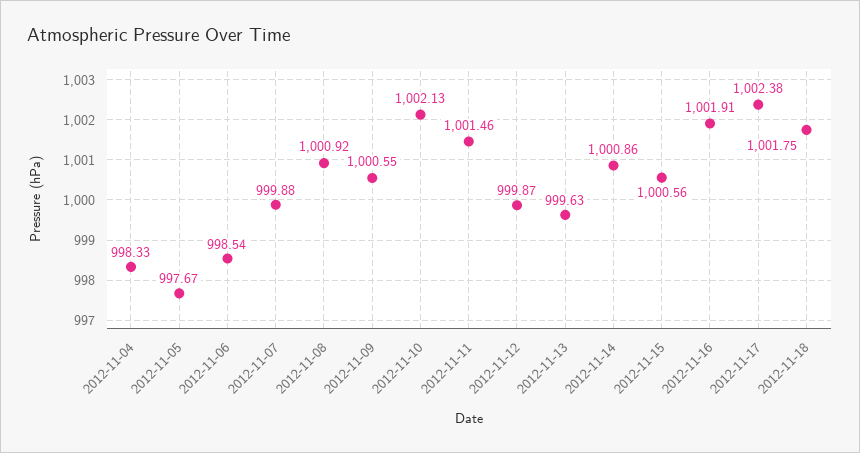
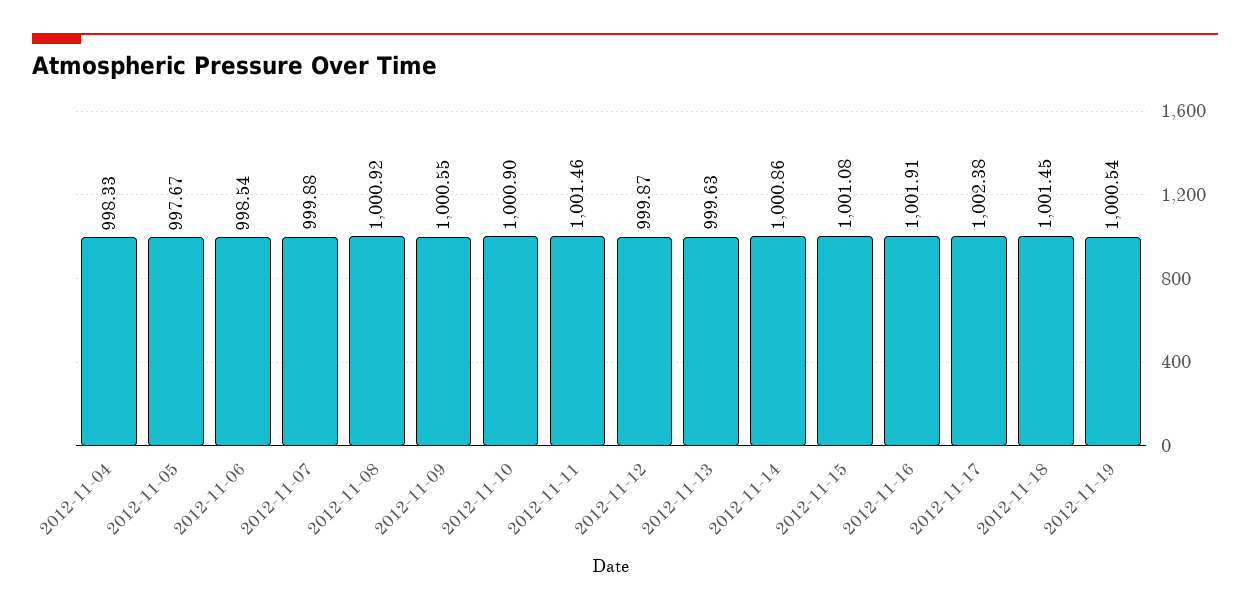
2012-11-10: 1002.13 -> 1000.9
2012-11-15: 1000.56 -> 1001.08
2012-11-18: 1001.75 -> 1001.45
2012-11-19: none -> 1000.54

